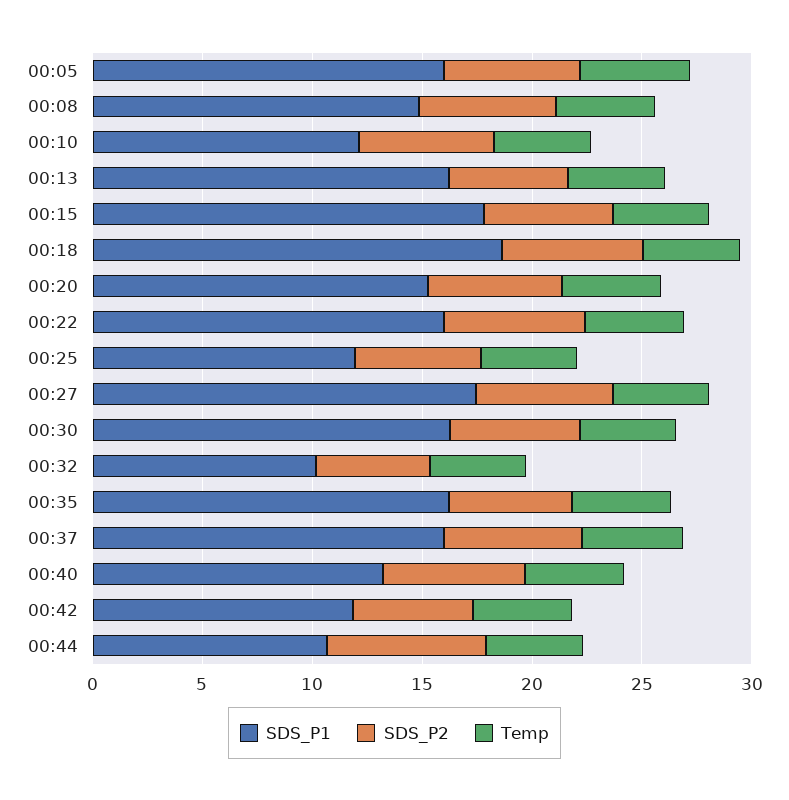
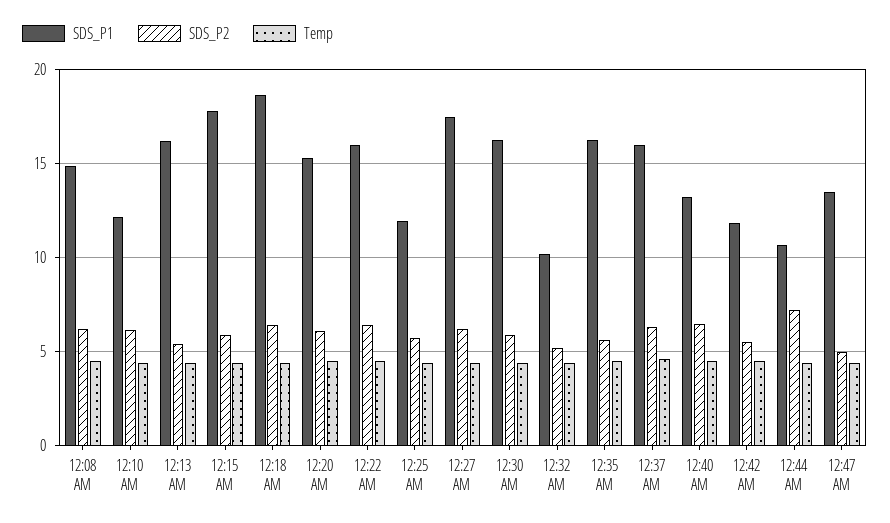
SDS_P1, 00:05: 16 -> none
SDS_P2, 00:05: 6 -> none
Temp, 00:05: 5 -> none
SDS_P1, 12:47 AM: none -> 13.5
SDS_P2, 12:47 AM: none -> 5
Temp, 12:47 AM: none -> 4.5

